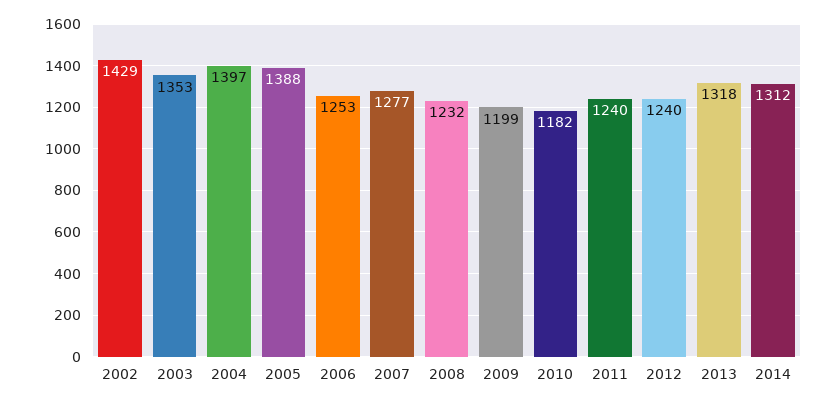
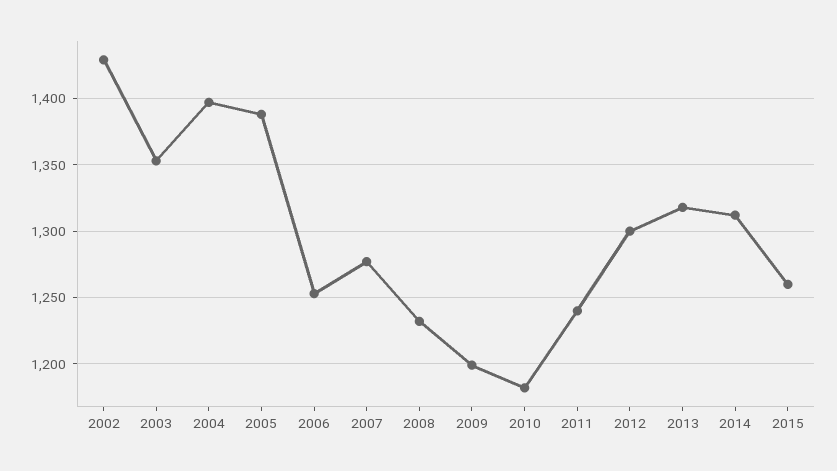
2012: 1240 -> 1300
2015: none -> 1260

